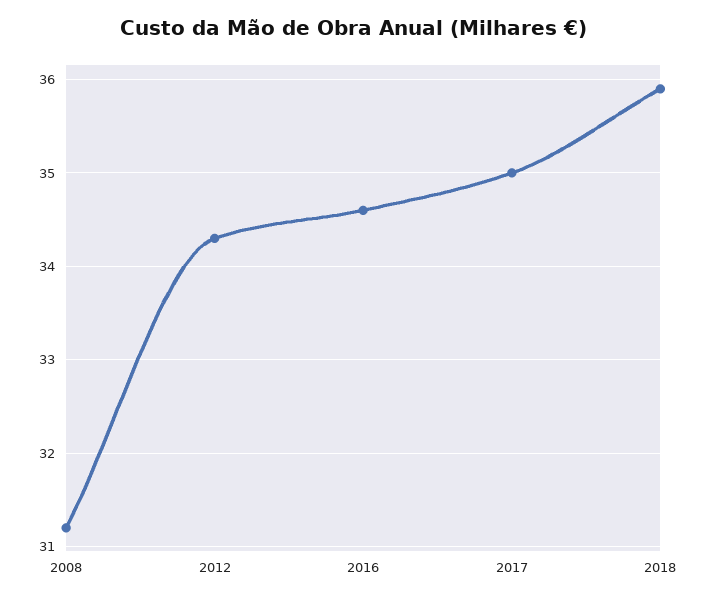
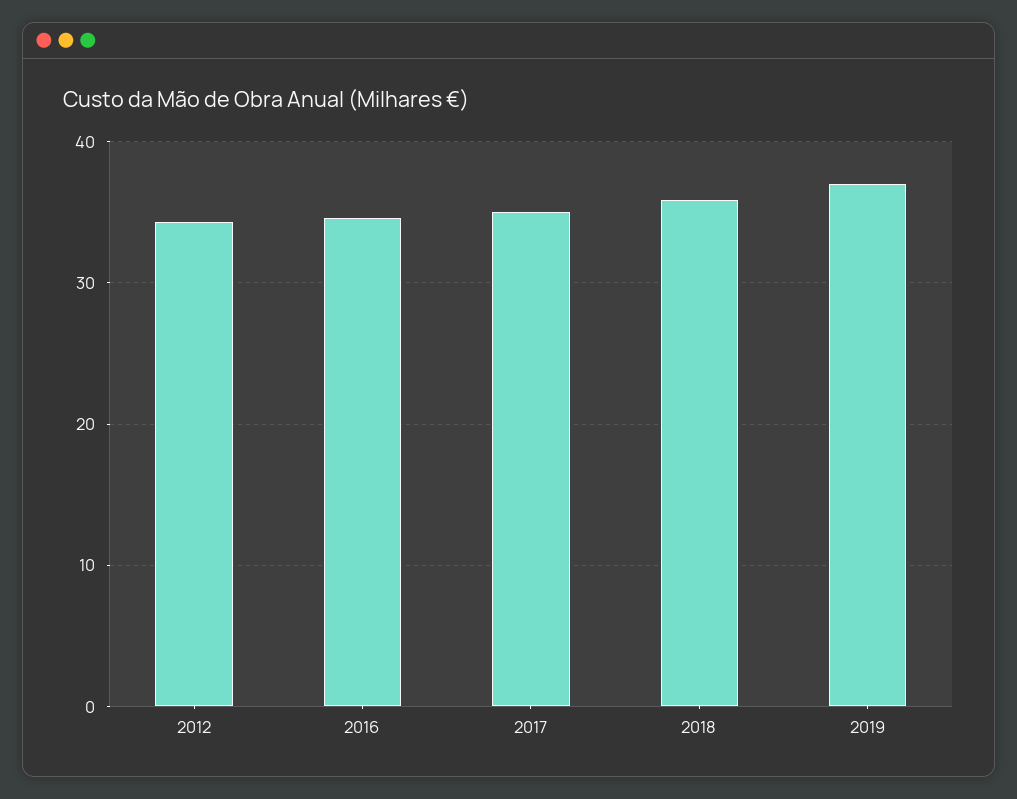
2008: 31.2 -> none
2019: none -> 37

